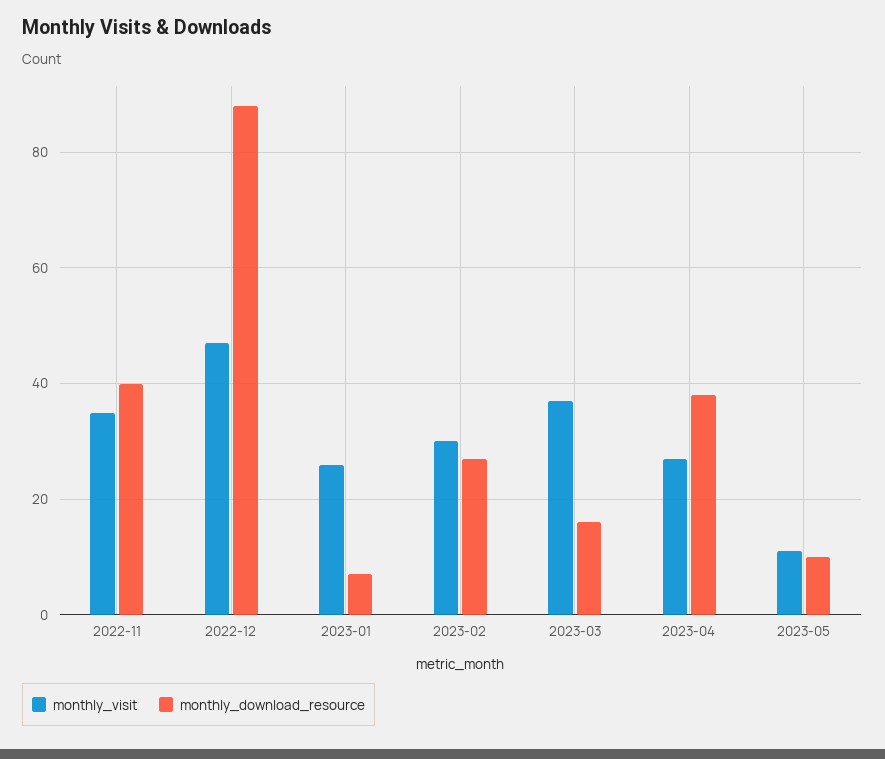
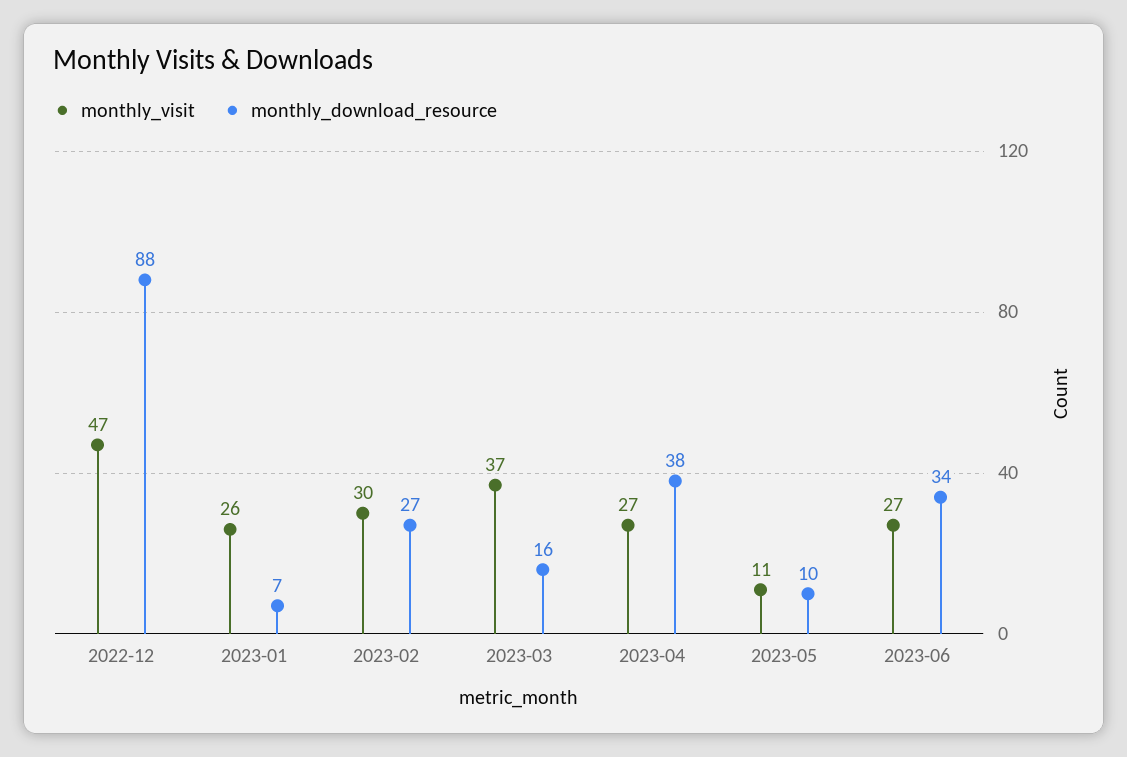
monthly_visit, 2022-11: 35 -> none
monthly_download_resource, 2022-11: 40 -> none
monthly_visit, 2023-06: none -> 27
monthly_download_resource, 2023-06: none -> 34

